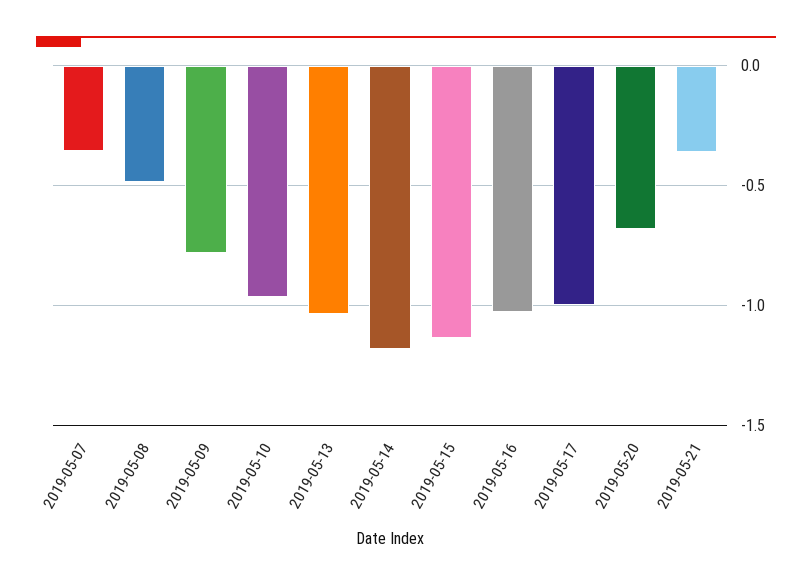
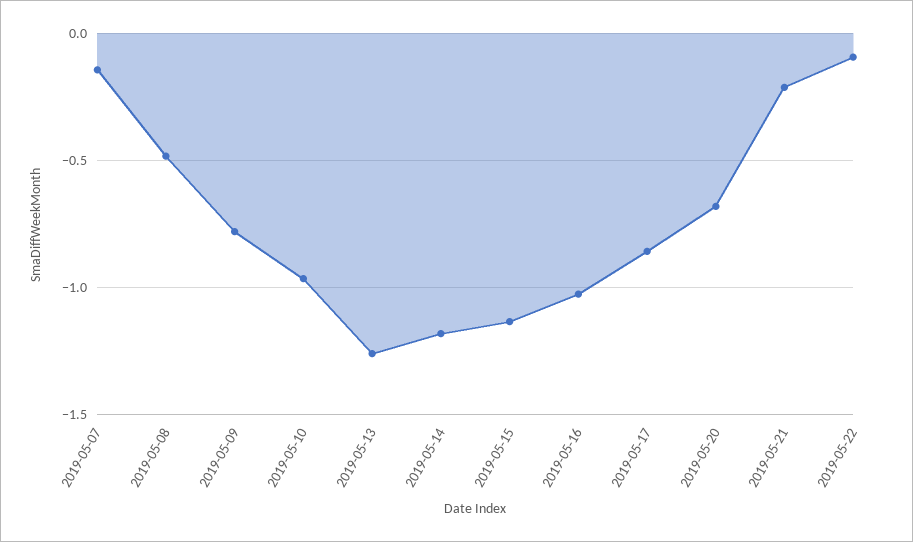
2019-05-07: -0.35 -> -0.15
2019-05-13: -1.05 -> -1.25
2019-05-17: -1 -> -0.85
2019-05-21: -0.35 -> -0.2
2019-05-22: none -> -0.1

